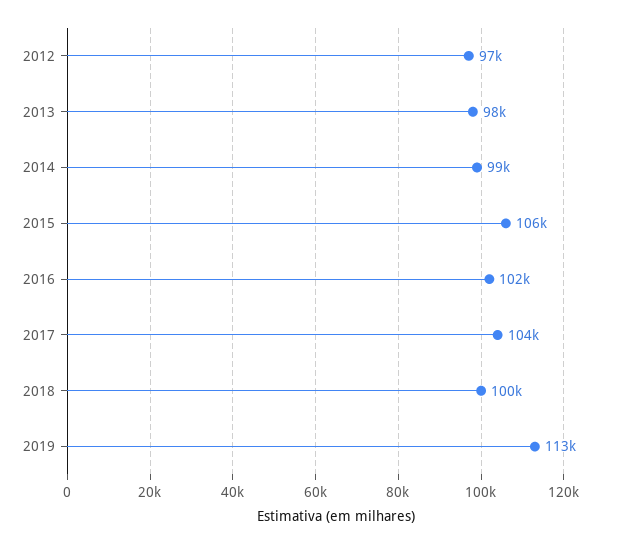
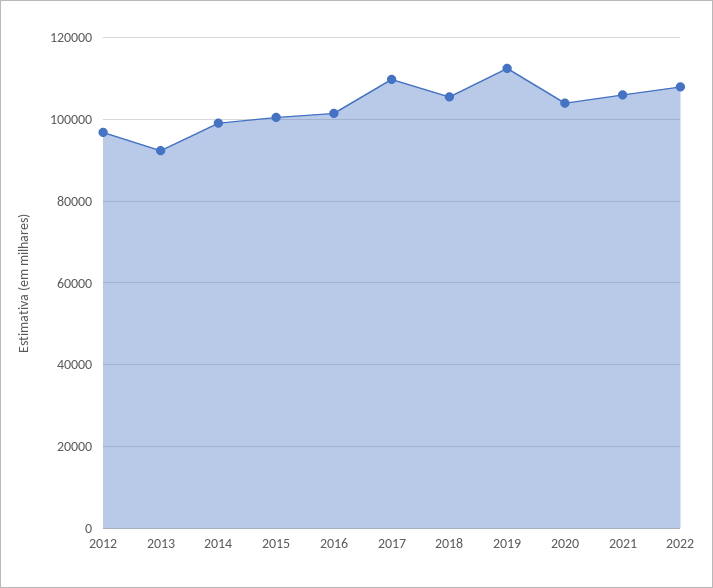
2013: 98000 -> 92000
2015: 106000 -> 100000
2017: 104000 -> 110000
2018: 100000 -> 106000
2020: none -> 104000
2021: none -> 106000
2022: none -> 108000

